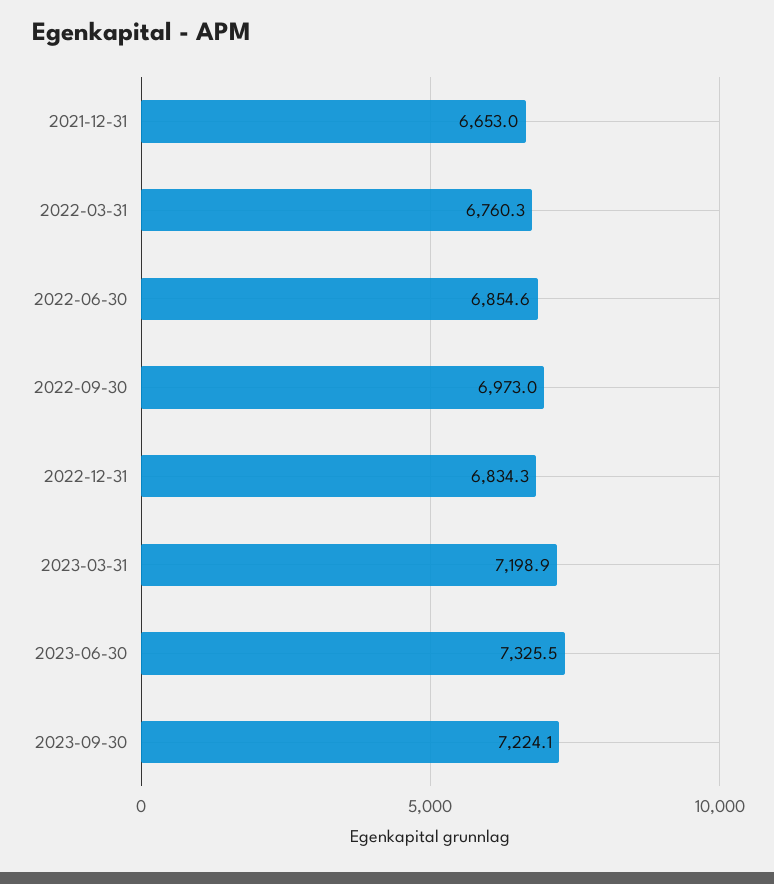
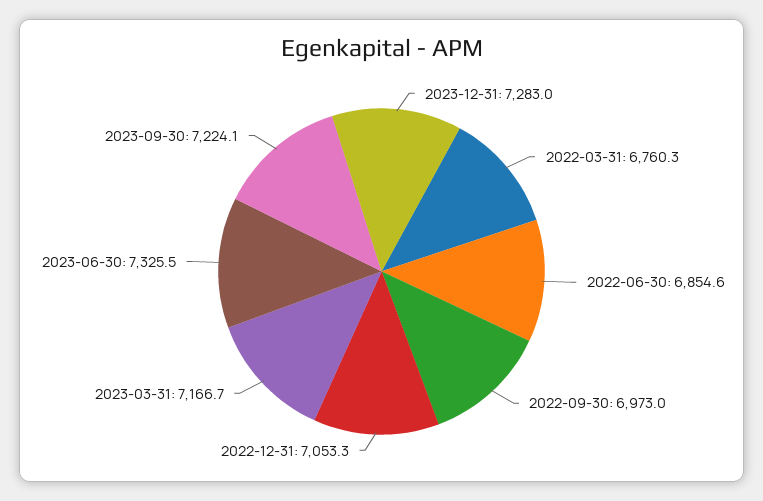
2021-12-31: 6653 -> none
2022-12-31: 6834.3 -> 7053.3
2023-03-31: 7198.9 -> 7166.7
2023-12-31: none -> 7283

